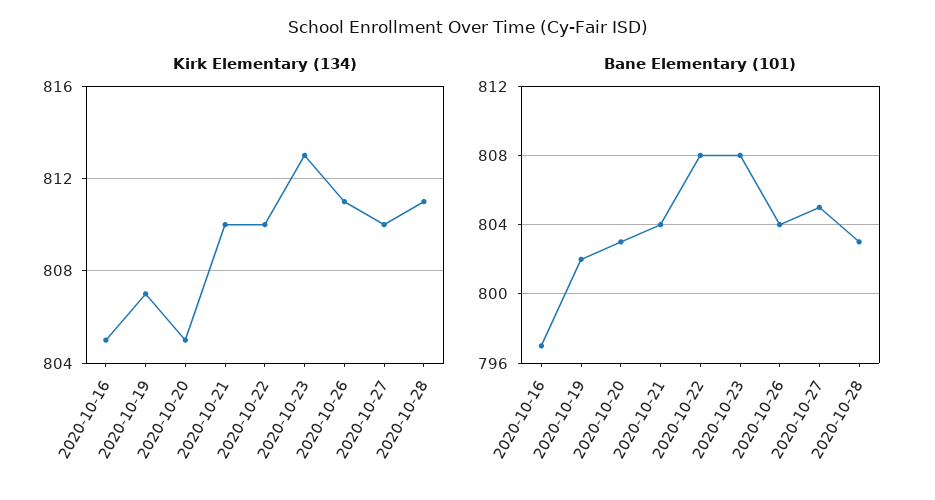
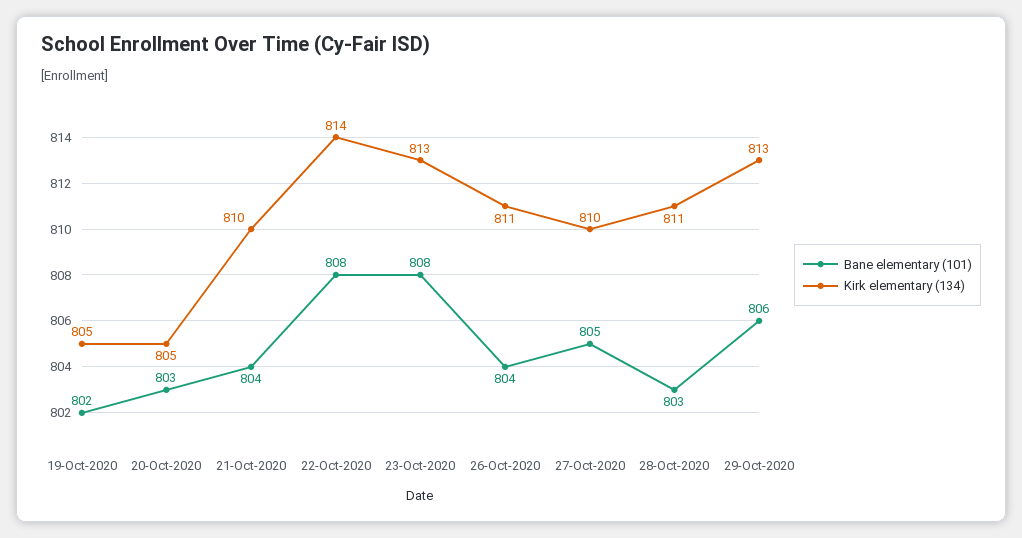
Kirk Elementary (134), 2020-10-16: 805 -> none
Kirk Elementary (134), 2020-10-19: 807 -> 805
Kirk Elementary (134), 2020-10-22: 810 -> 814
Bane Elementary (101), 2020-10-16: 797 -> none
Bane Elementary (101), 29-Oct-2020: none -> 806
Kirk Elementary (134), 29-Oct-2020: none -> 813

